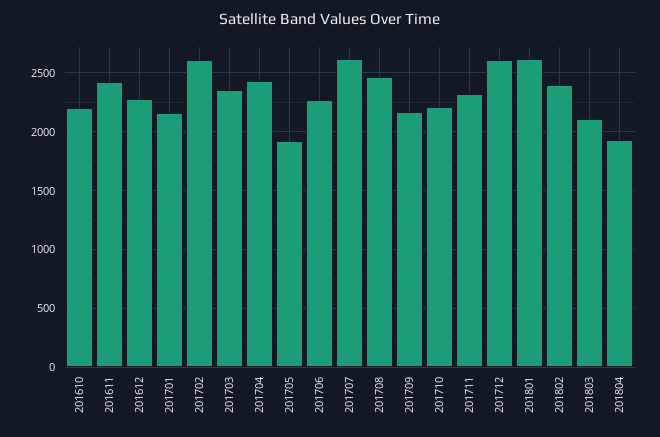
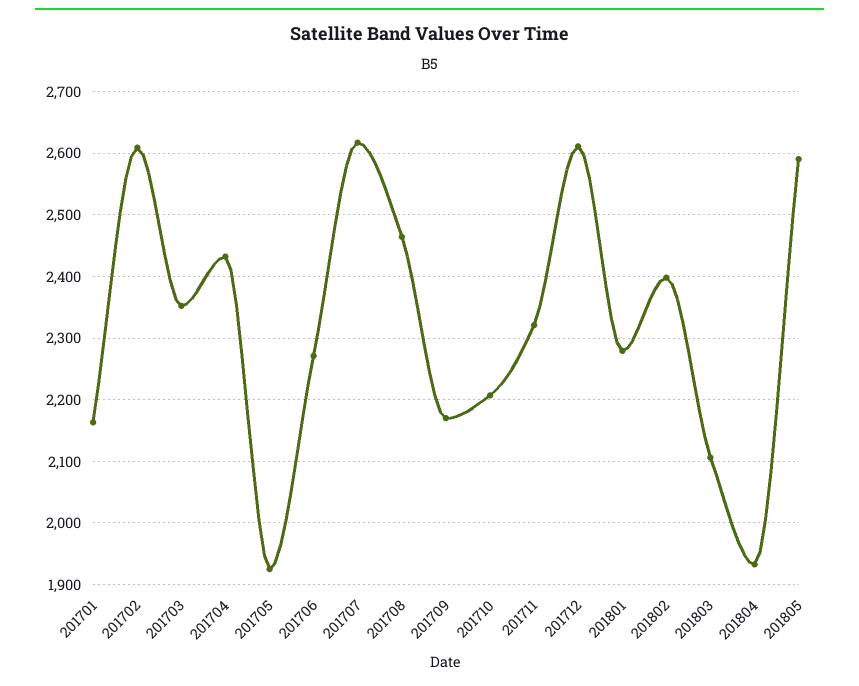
201610: 2200 -> none
201611: 2400 -> none
201612: 2300 -> none
201801: 2600 -> 2280
201805: none -> 2590

